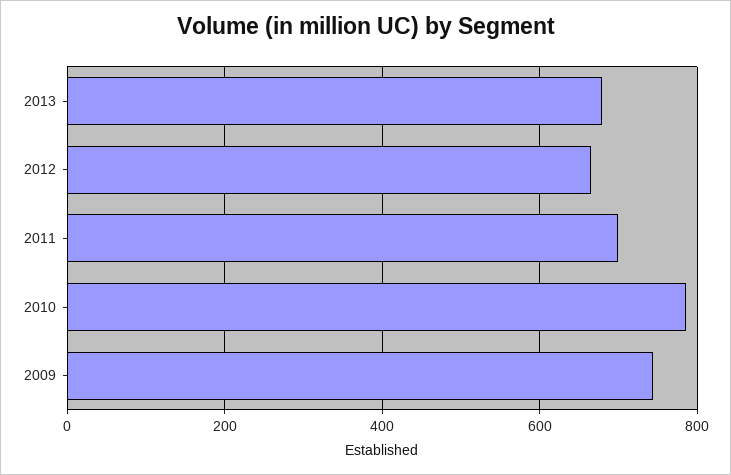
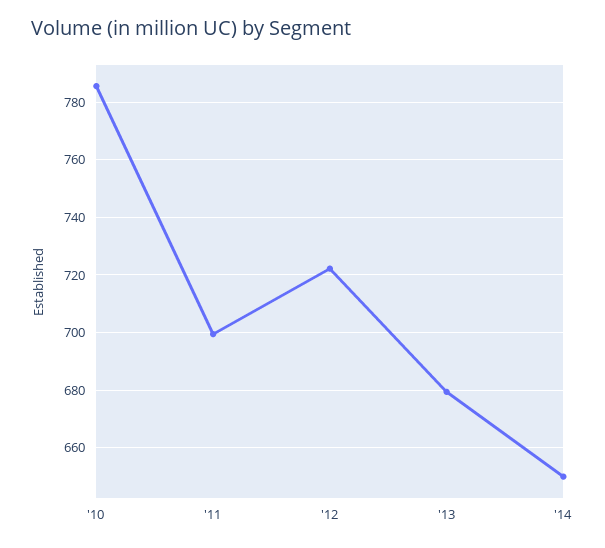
2012: 660 -> 722.5
2009: 740 -> none
'14: none -> 650

